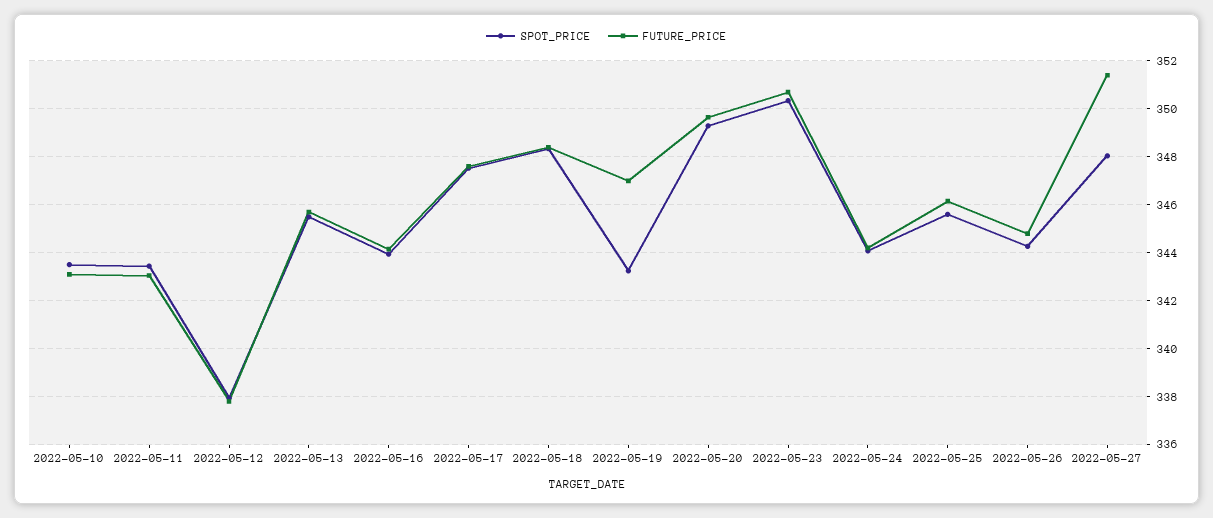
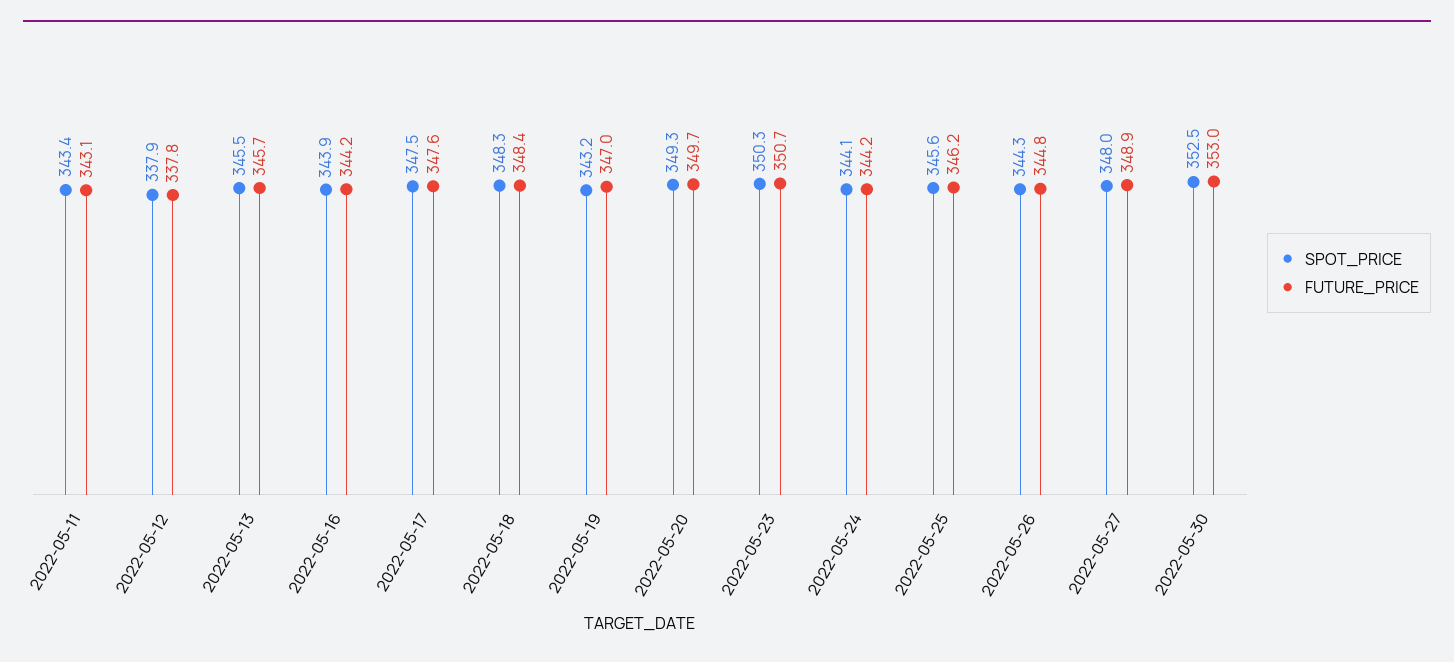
SPOT_PRICE, 2022-05-10: 343.5 -> none
FUTURE_PRICE, 2022-05-10: 343 -> none
FUTURE_PRICE, 2022-05-27: 351.5 -> 348.9
SPOT_PRICE, 2022-05-30: none -> 352.5
FUTURE_PRICE, 2022-05-30: none -> 353

